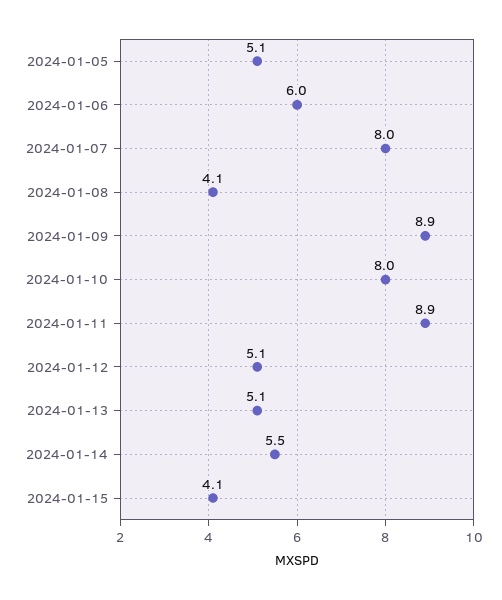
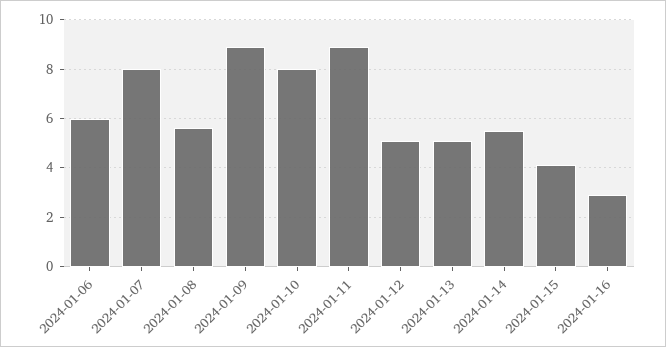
2024-01-05: 5.1 -> none
2024-01-08: 4.1 -> 5.5
2024-01-16: none -> 3

